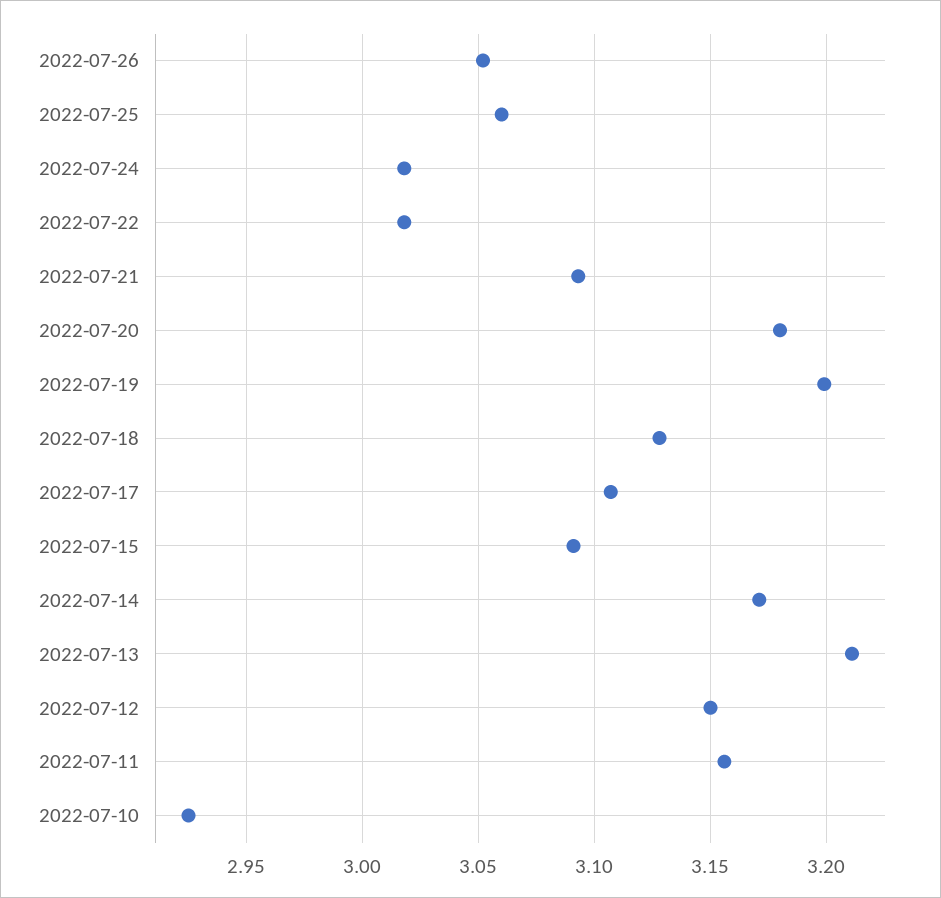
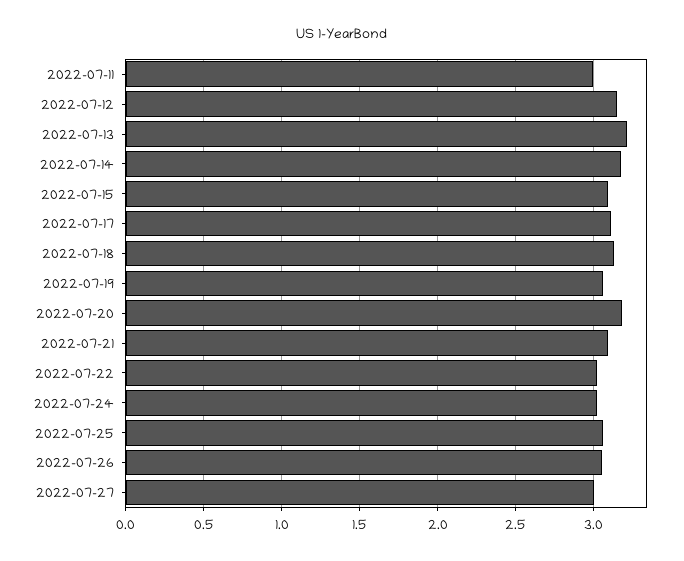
2022-07-19: 3.2 -> 3.05
2022-07-11: 3.155 -> 3
2022-07-10: 2.925 -> none
2022-07-27: none -> 3

